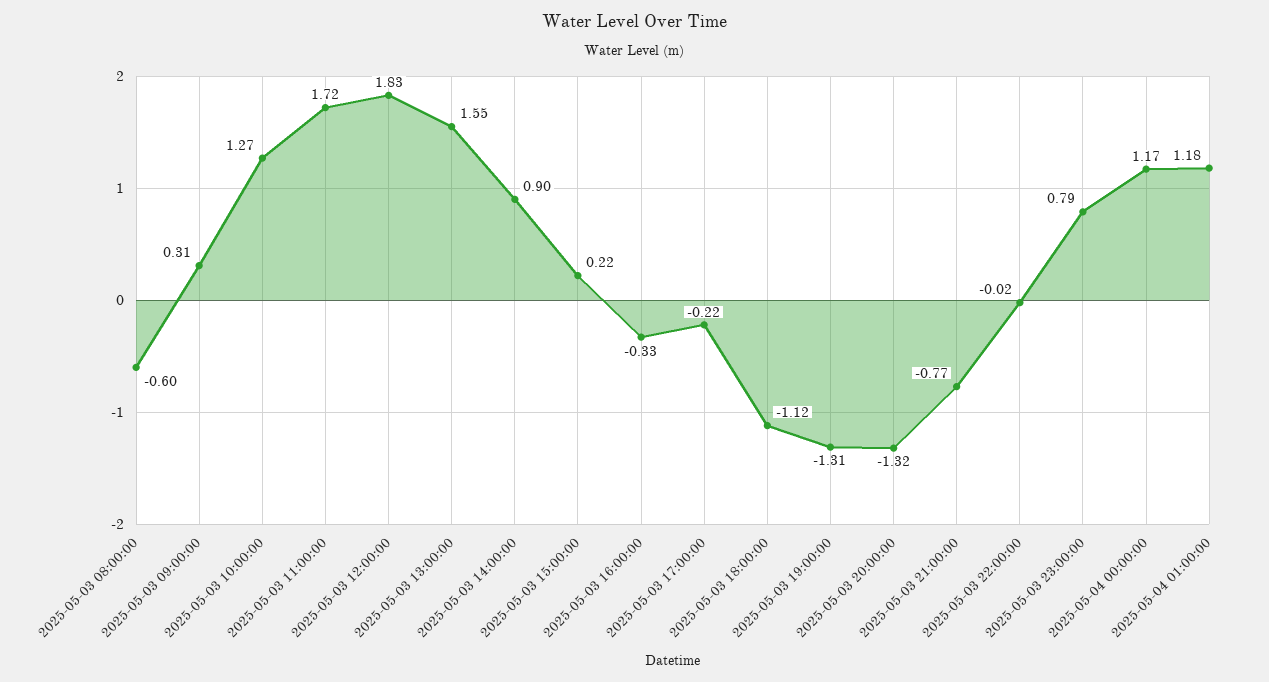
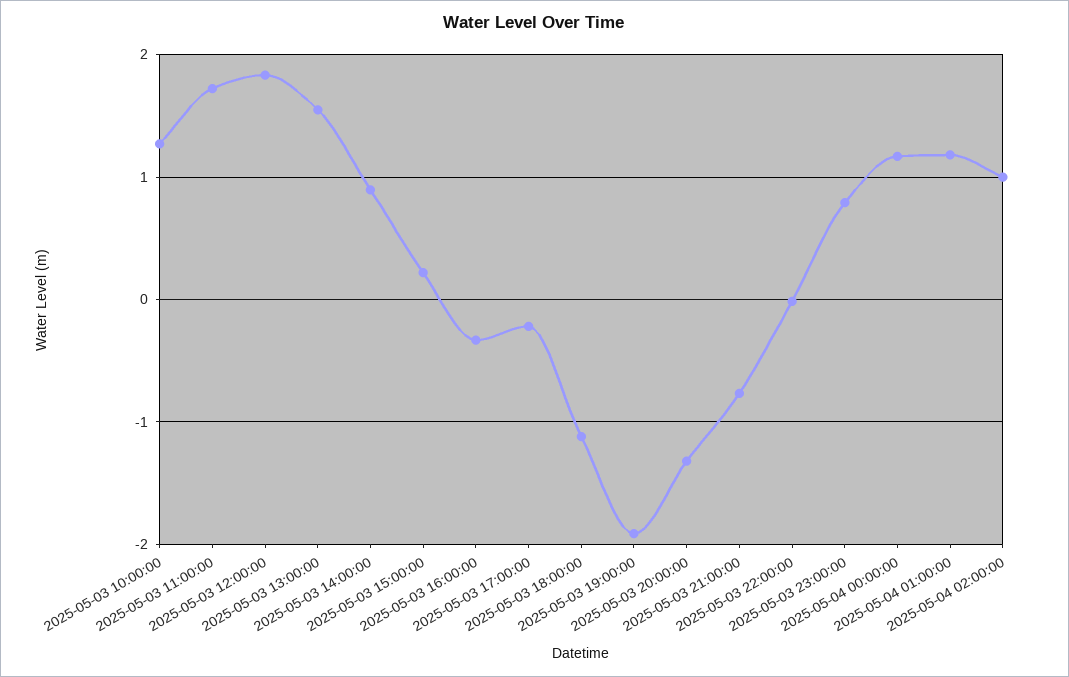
2025-05-03 08:00:00: -0.6 -> none
2025-05-03 09:00:00: 0.31 -> none
2025-05-03 19:00:00: -1.31 -> -1.9
2025-05-04 02:00:00: none -> 1

